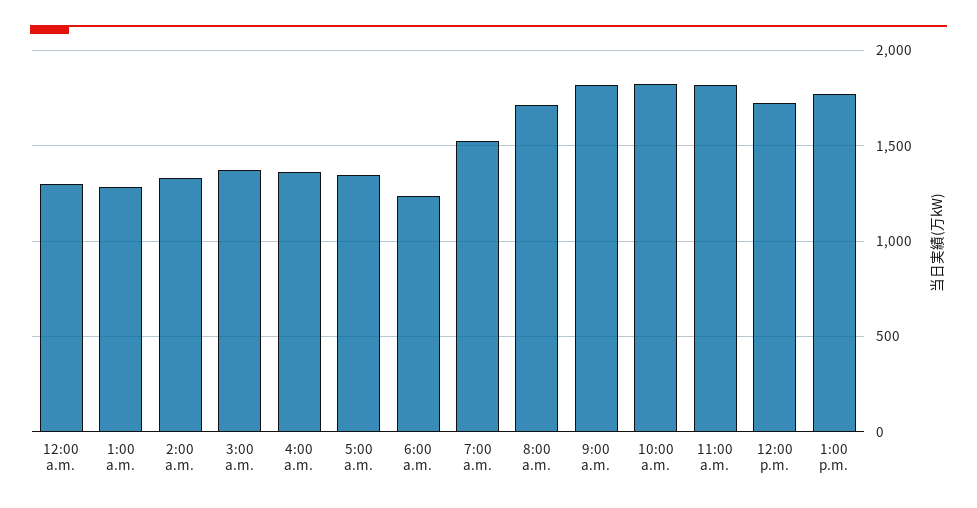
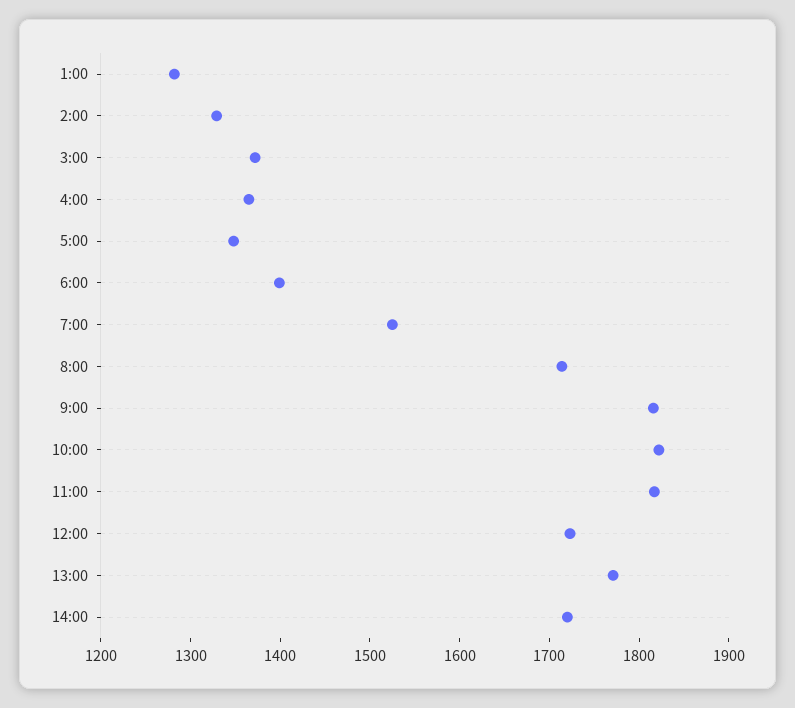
12:00 a.m.: 1300 -> none
6:00 a.m.: 1250 -> 1400
14:00: none -> 1720

